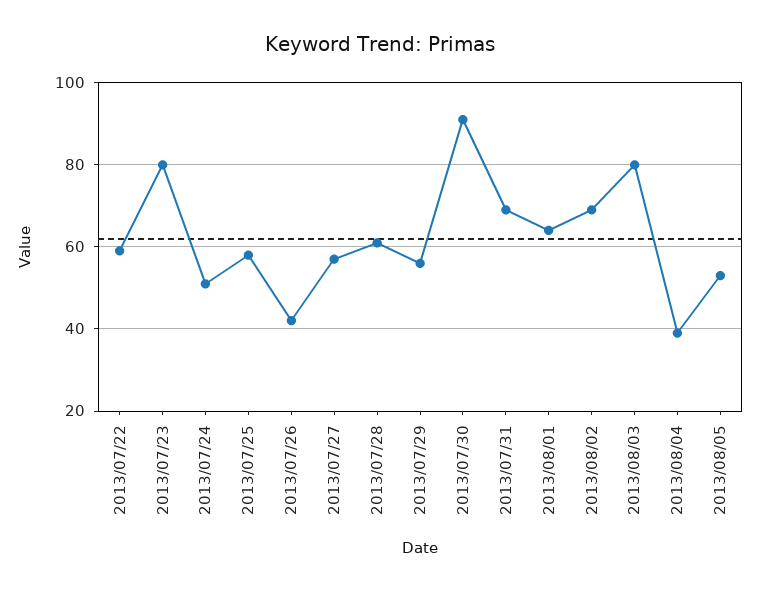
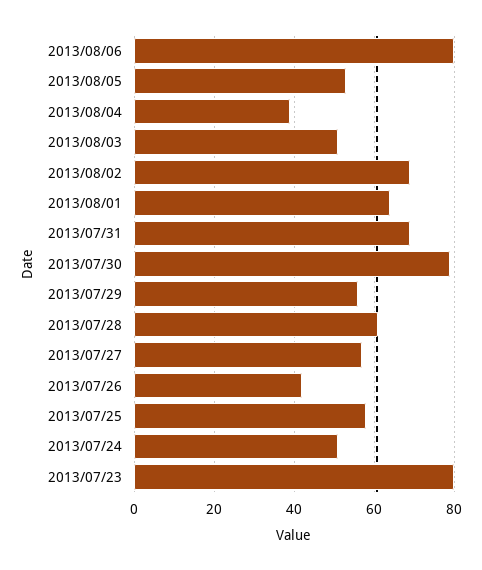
2013/07/22: 60 -> none
2013/07/30: 90 -> 80
2013/08/03: 80 -> 50
2013/08/06: none -> 80

